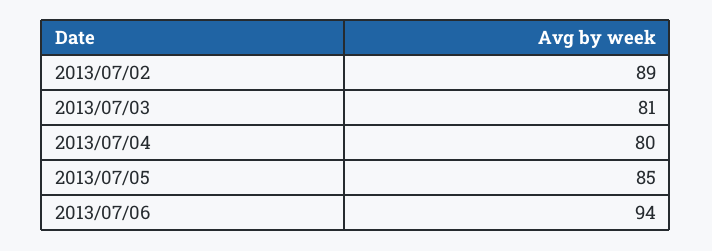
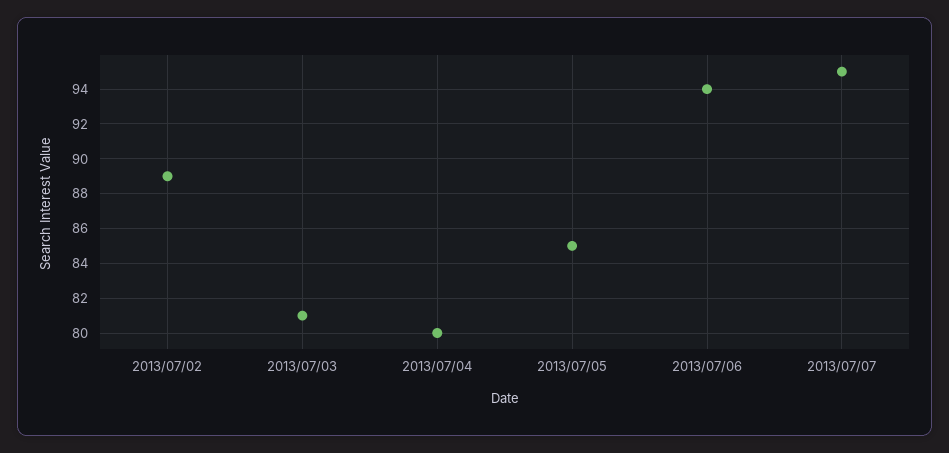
2013/07/07: none -> 95

